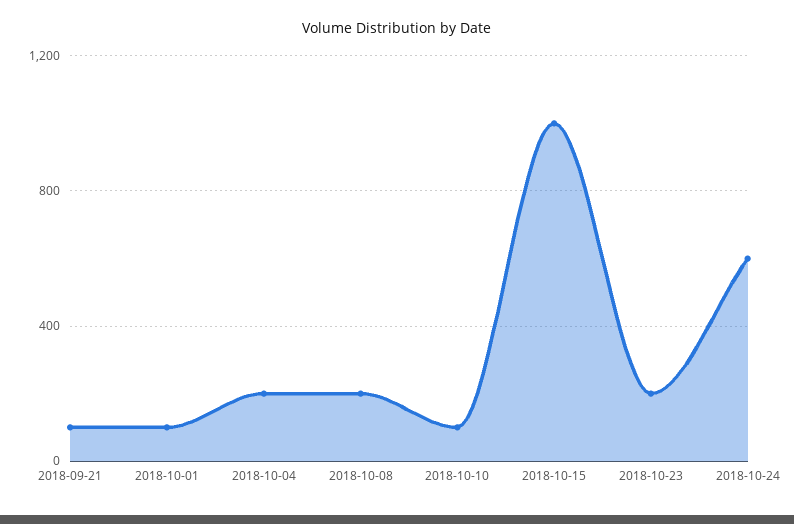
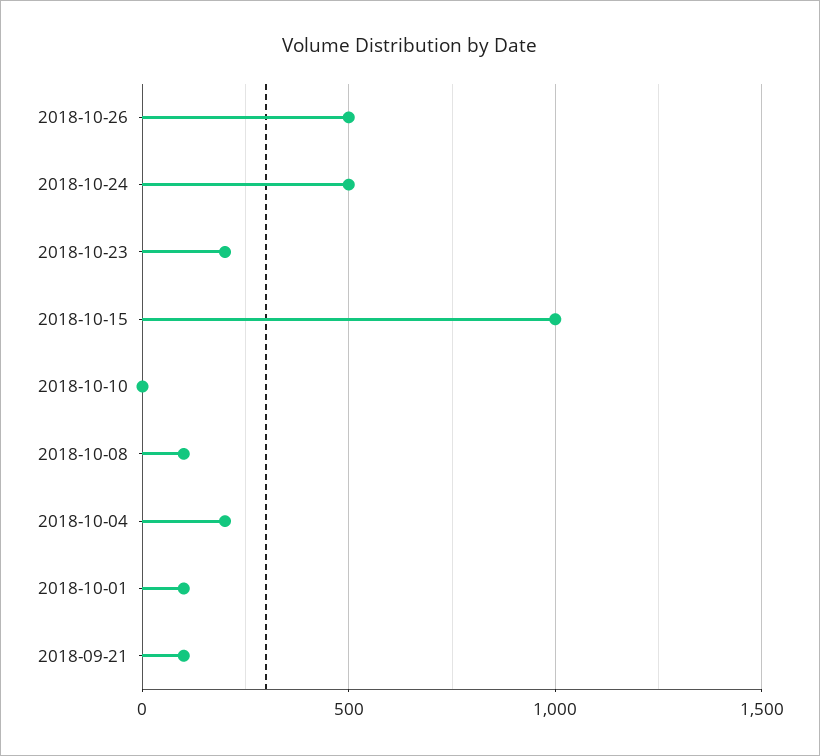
2018-10-08: 200 -> 100
2018-10-10: 100 -> 0
2018-10-24: 600 -> 500
2018-10-26: none -> 500

